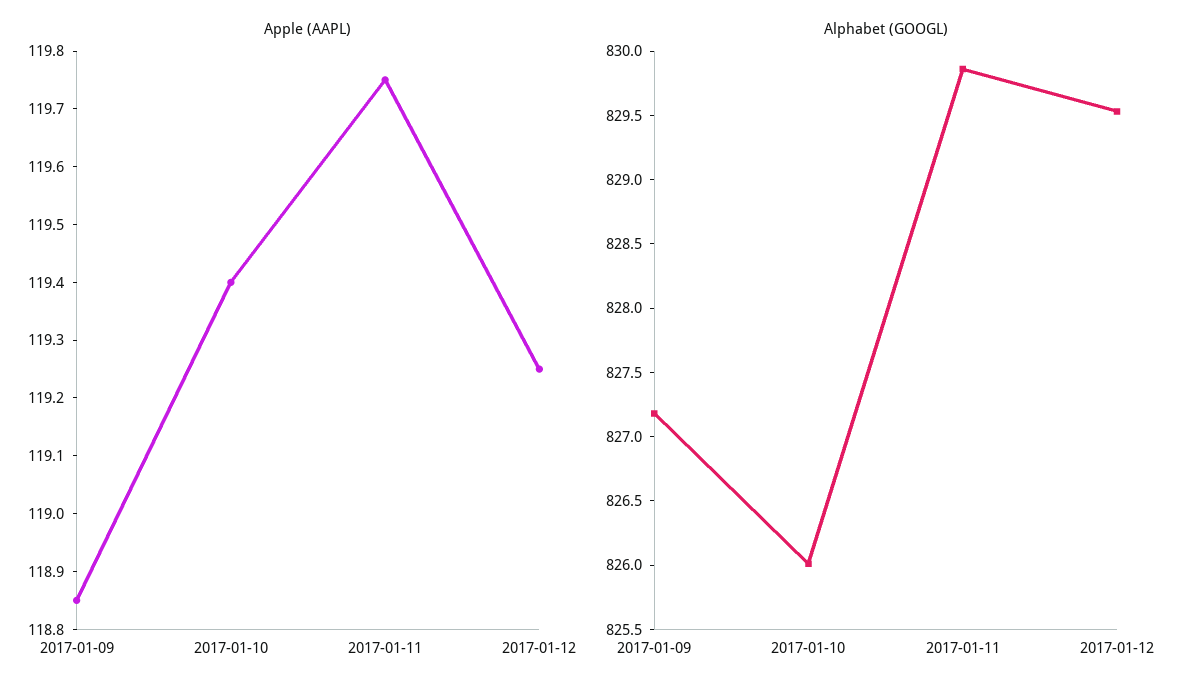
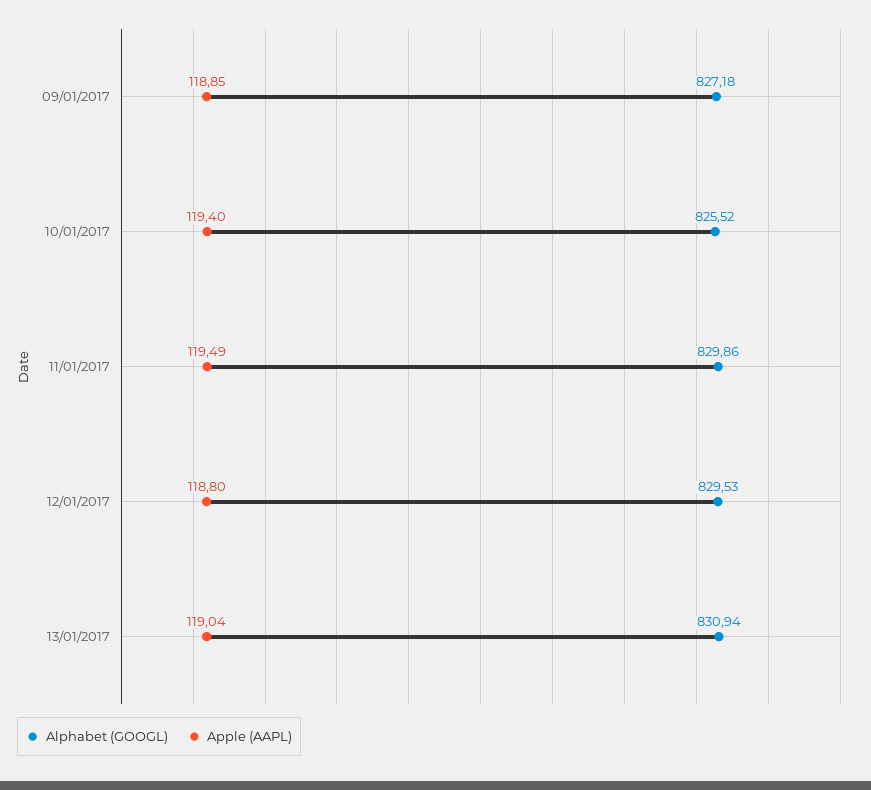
Apple (AAPL), 2017-01-11: 119.75 -> 119.49
Apple (AAPL), 2017-01-12: 119.25 -> 118.8
Alphabet (GOOGL), 2017-01-10: 826 -> 825.52
Alphabet (GOOGL), 13/01/2017: none -> 830.94
Apple (AAPL), 13/01/2017: none -> 119.04

